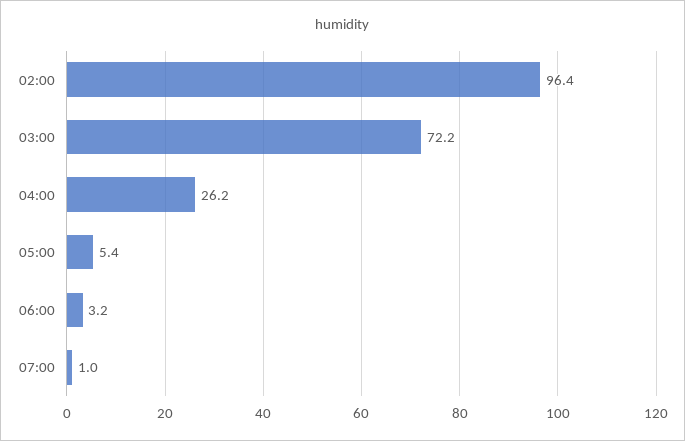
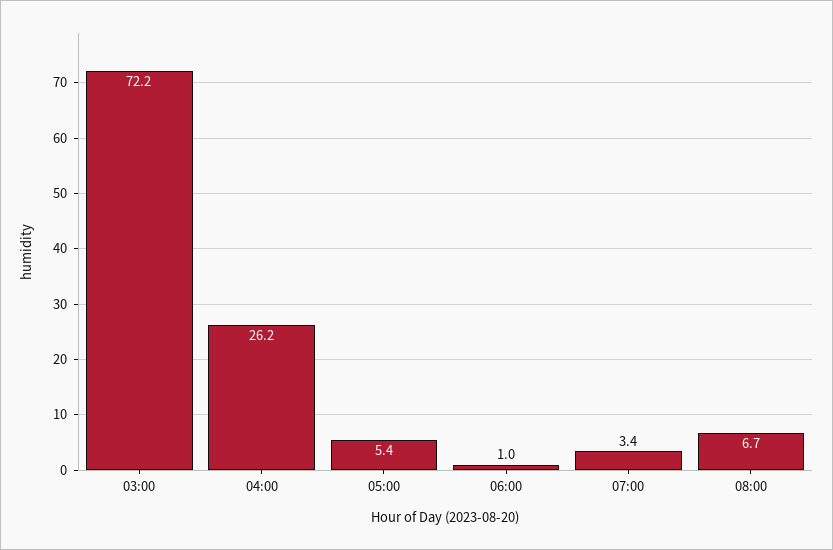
02:00: 96.4 -> none
06:00: 3.2 -> 1
07:00: 1 -> 3.4
08:00: none -> 6.7

